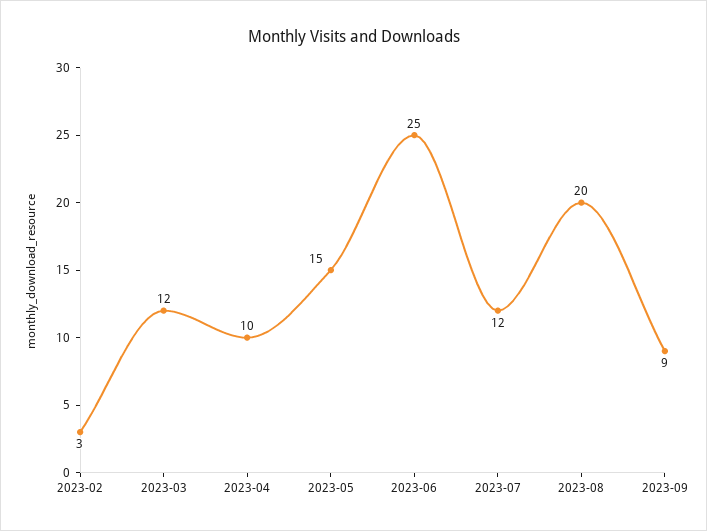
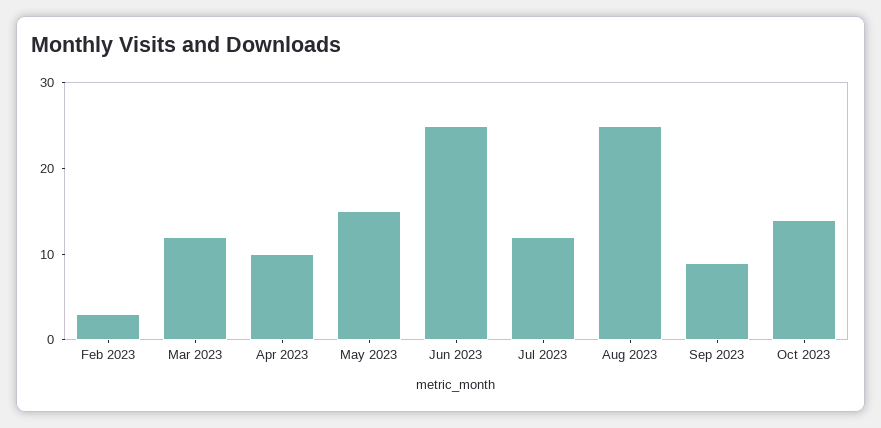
2023-08: 20 -> 25
Oct 2023: none -> 14

